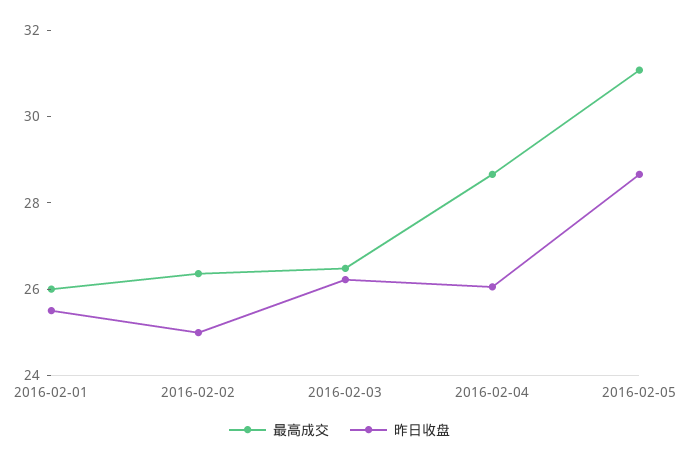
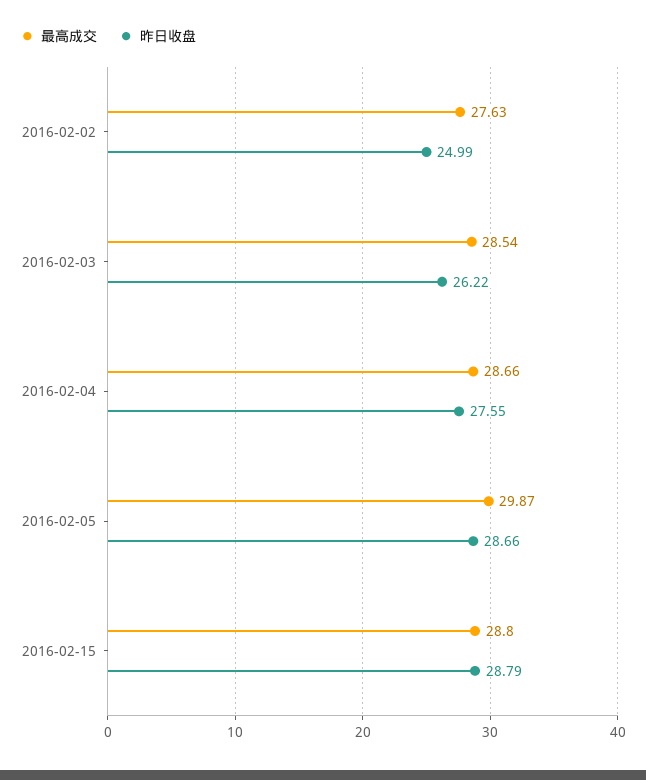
最高成交, 2016-02-01: 26 -> none
昨日收盘, 2016-02-01: 25.5 -> none
最高成交, 2016-02-02: 26.5 -> 27.63
最高成交, 2016-02-03: 26.5 -> 28.54
昨日收盘, 2016-02-04: 26 -> 27.55
最高成交, 2016-02-05: 31 -> 29.87
最高成交, 2016-02-15: none -> 28.8
昨日收盘, 2016-02-15: none -> 28.79

